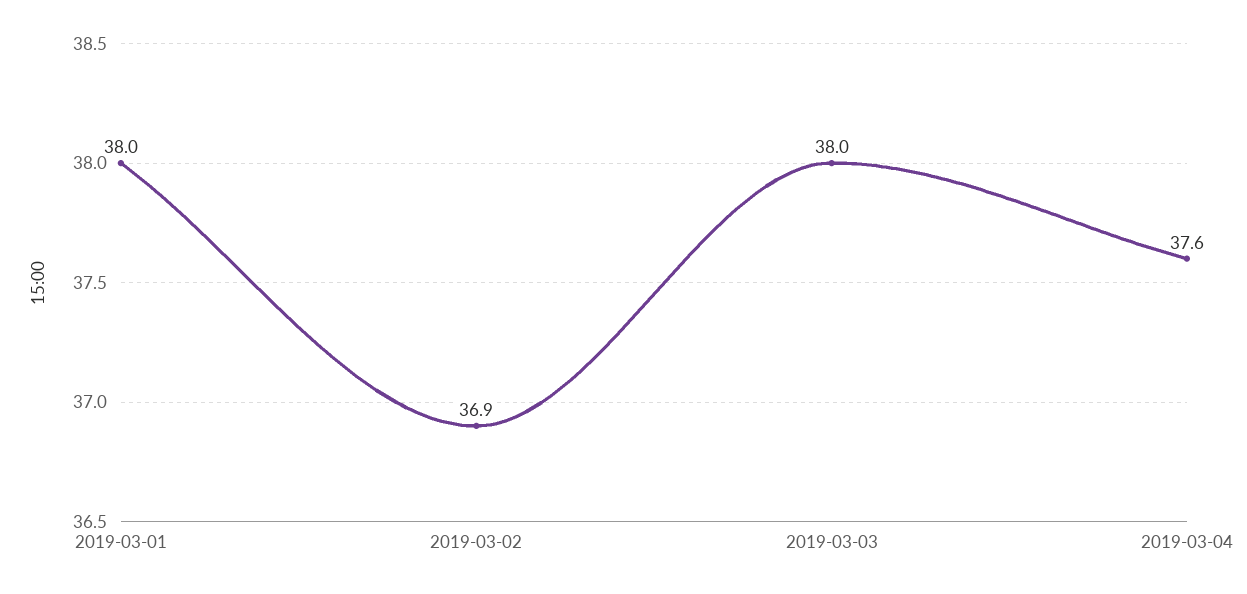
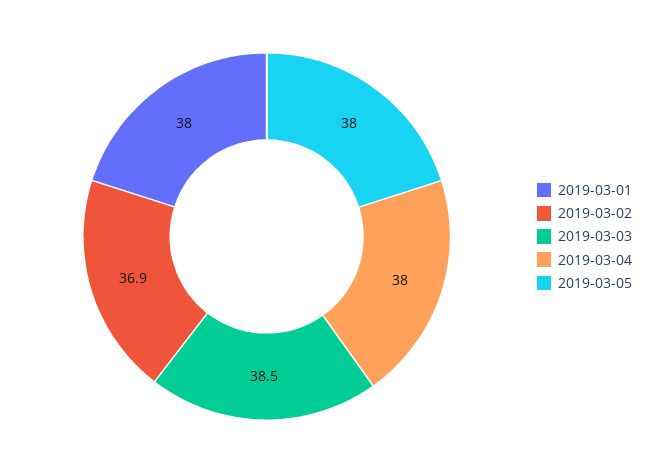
2019-03-03: 38 -> 38.5
2019-03-04: 37.6 -> 38
2019-03-05: none -> 38

